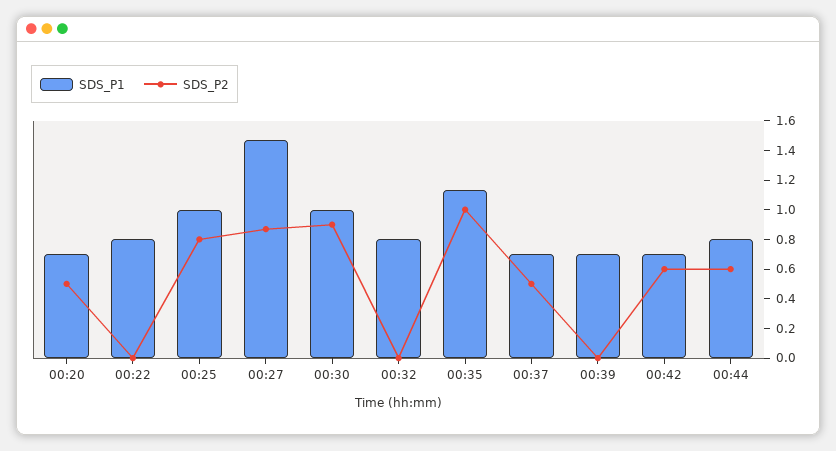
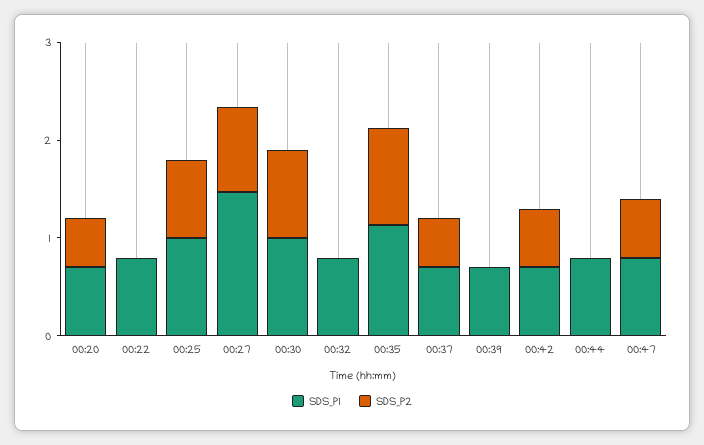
SDS_P2, 00:44: 0.6 -> 0
SDS_P1, 00:47: none -> 0.8
SDS_P2, 00:47: none -> 0.6

